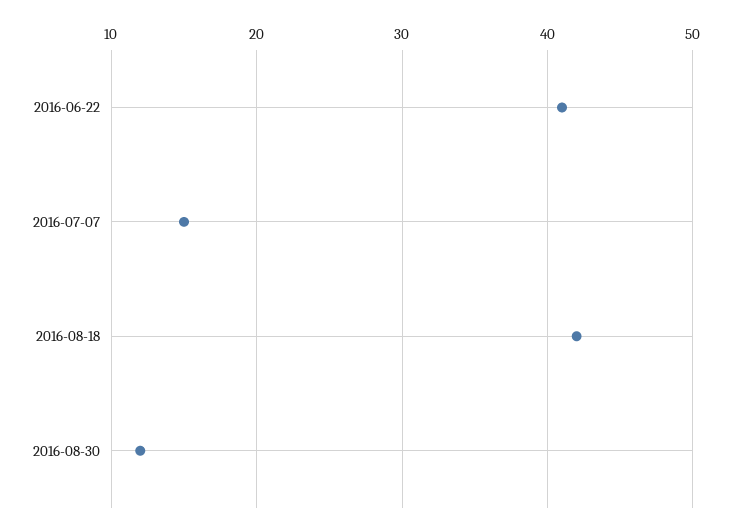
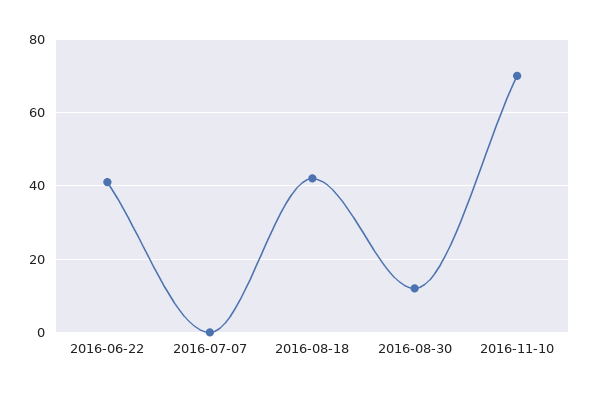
2016-07-07: 15 -> 0
2016-11-10: none -> 70

